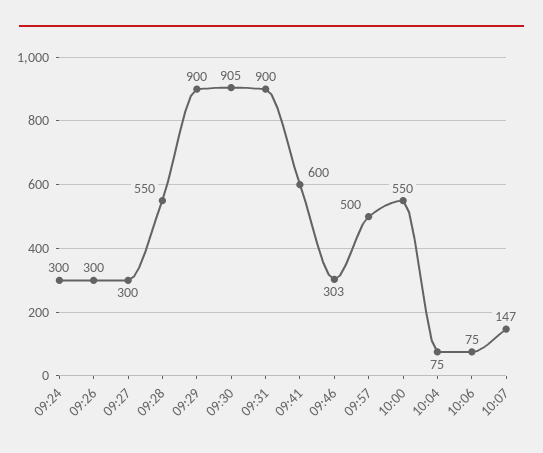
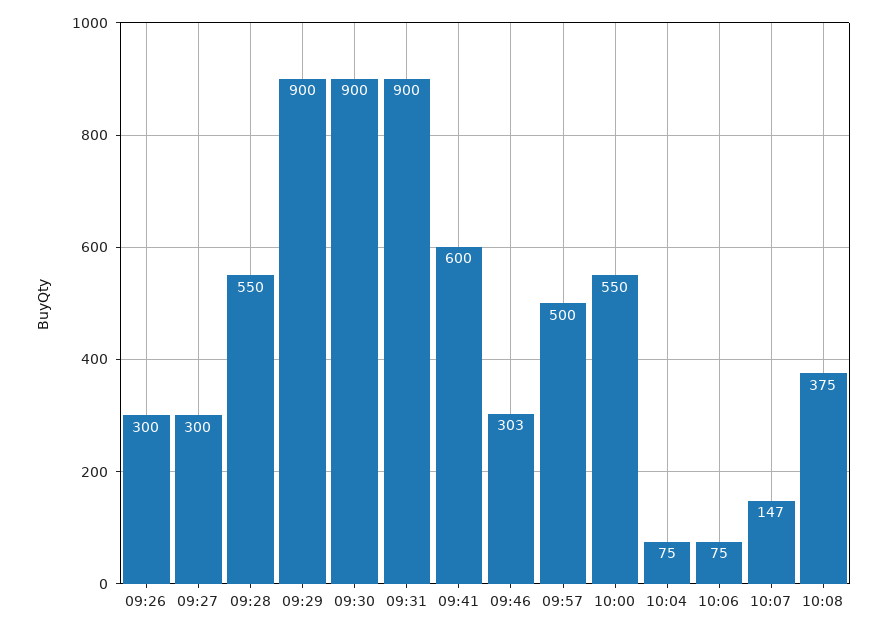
09:24: 300 -> none
09:30: 905 -> 900
10:08: none -> 375

